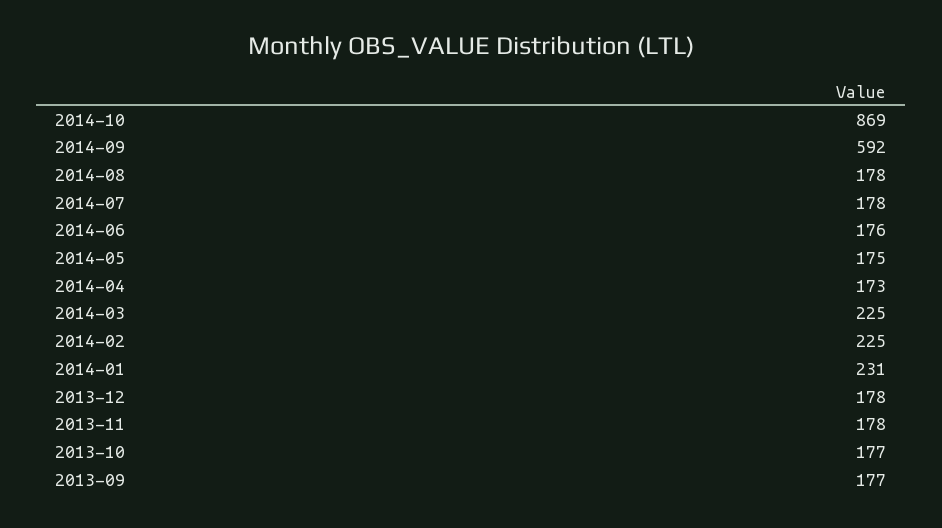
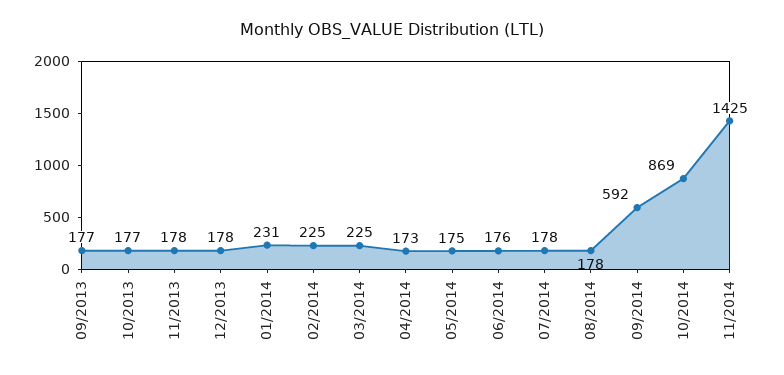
11/2014: none -> 1425

